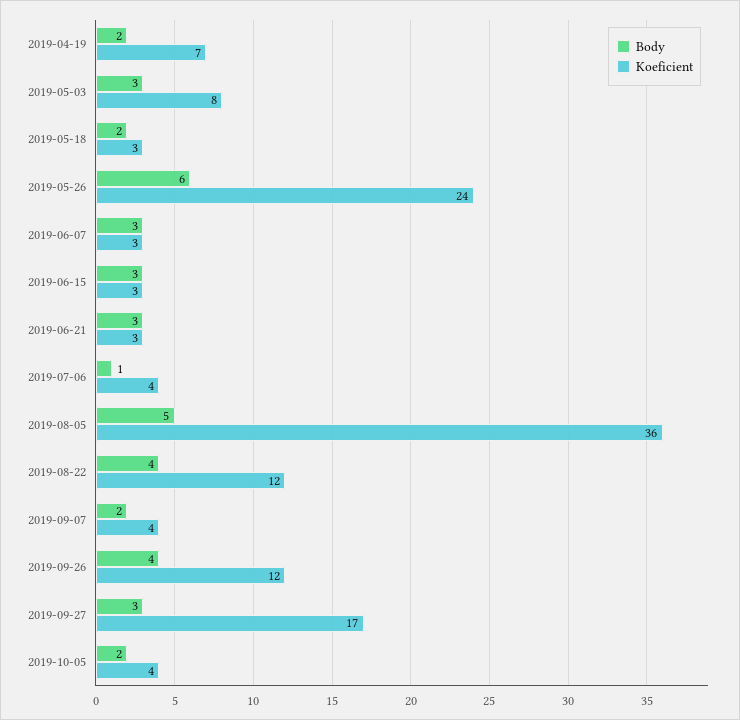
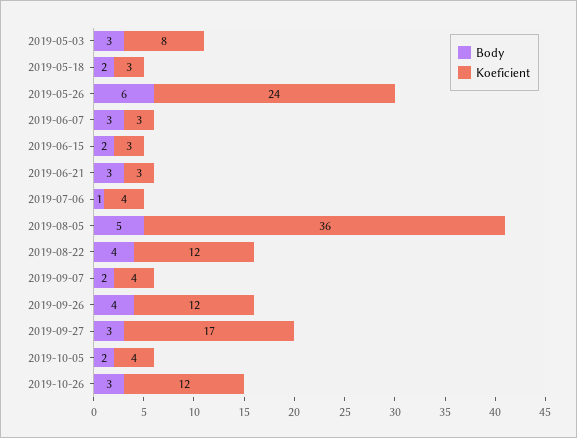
Body, 2019-04-19: 2 -> none
Koeficient, 2019-04-19: 7 -> none
Body, 2019-06-15: 3 -> 2
Body, 2019-10-26: none -> 3
Koeficient, 2019-10-26: none -> 12

